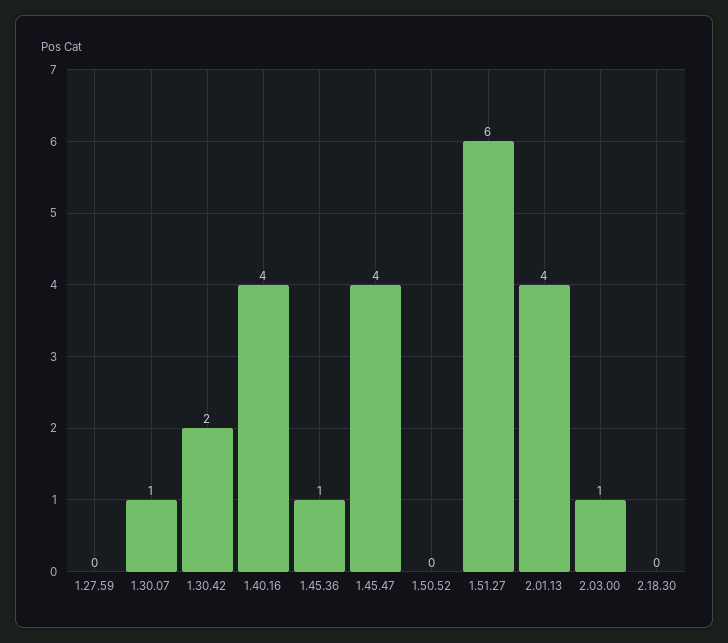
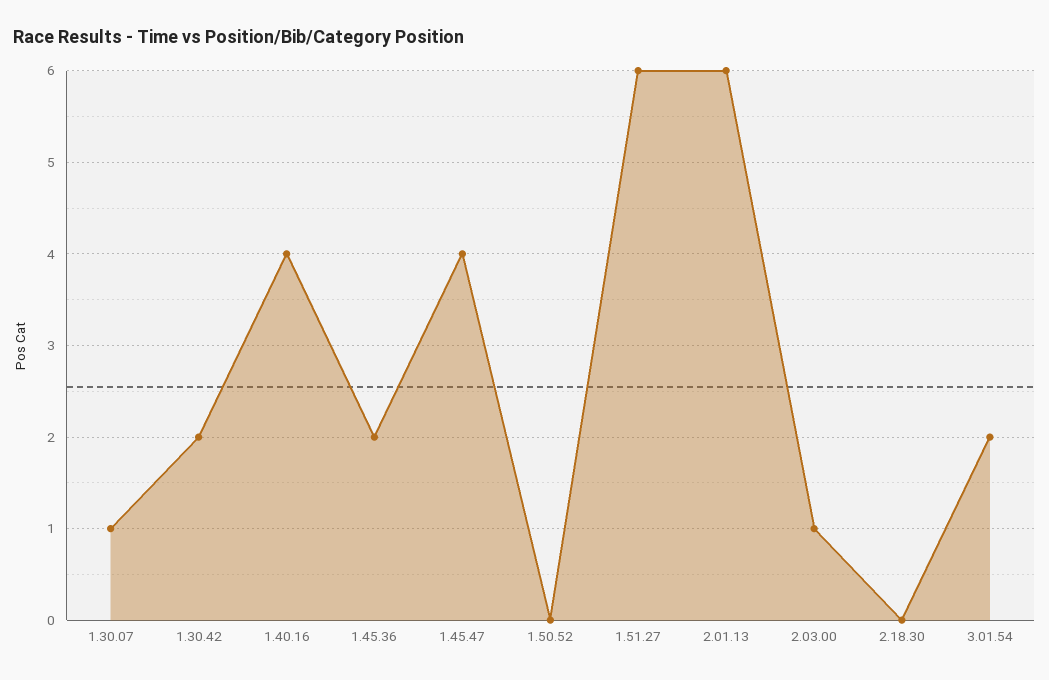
1.27.59: 0 -> none
1.45.36: 1 -> 2
2.01.13: 4 -> 6
3.01.54: none -> 2

